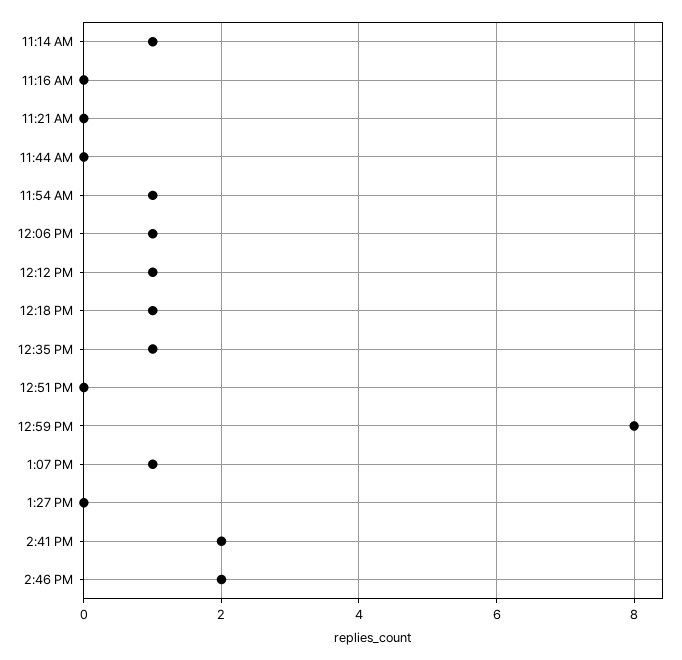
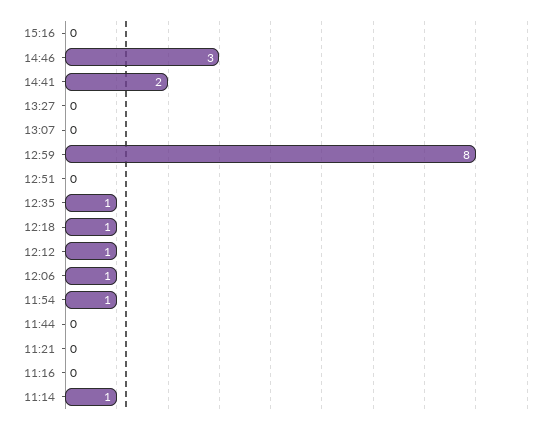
1:07 PM: 1 -> 0
2:46 PM: 2 -> 3
15:16: none -> 0

